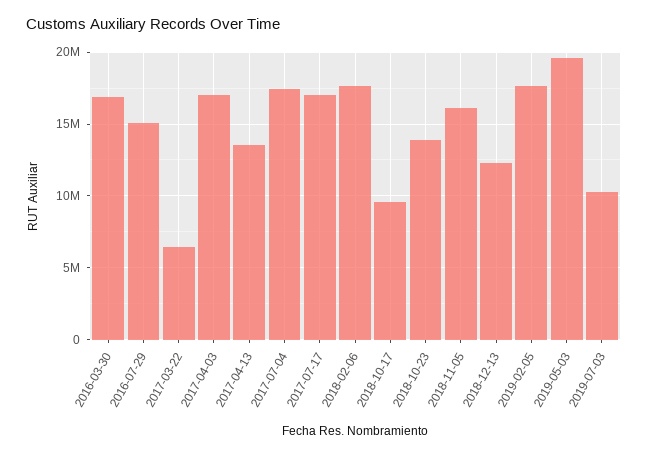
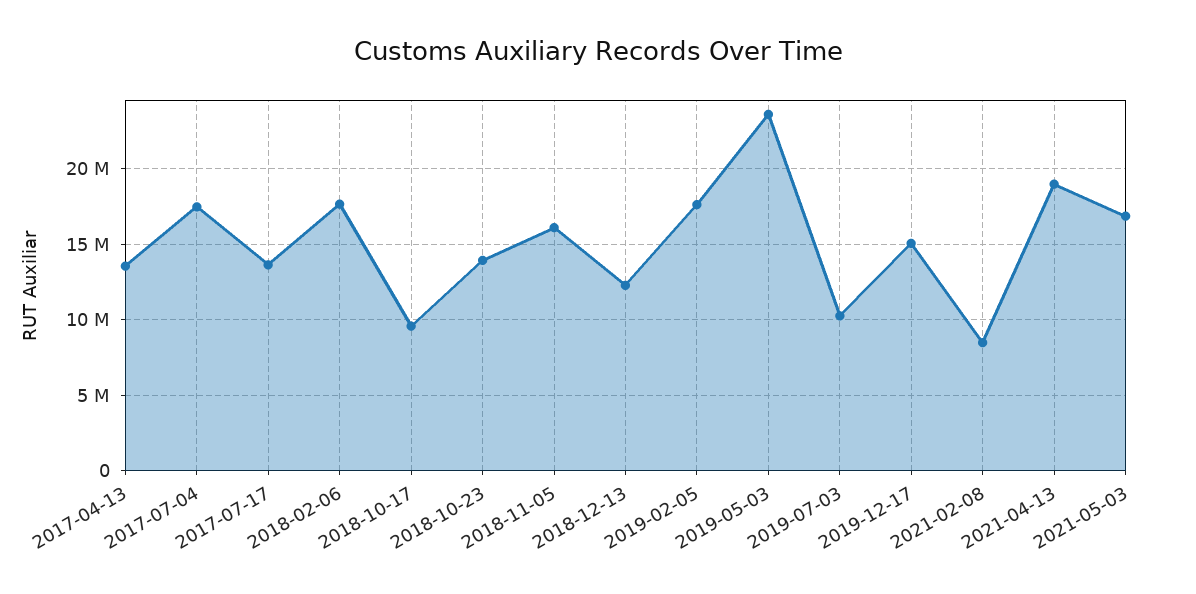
2016-03-30: 17000000 -> none
2016-07-29: 15000000 -> none
2017-03-22: 6500000 -> none
2017-04-03: 17000000 -> none
2017-07-17: 17000000 -> 13500000
2019-05-03: 19500000 -> 23500000
2019-12-17: none -> 15000000
2021-02-08: none -> 8500000
2021-04-13: none -> 19000000
2021-05-03: none -> 17000000

